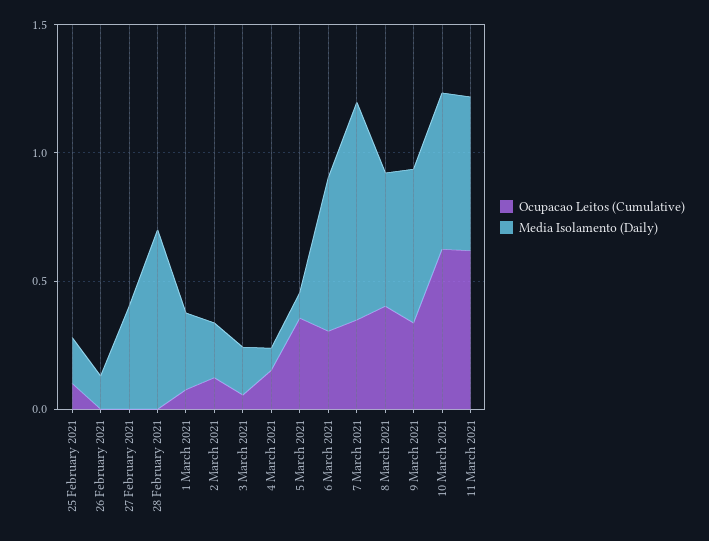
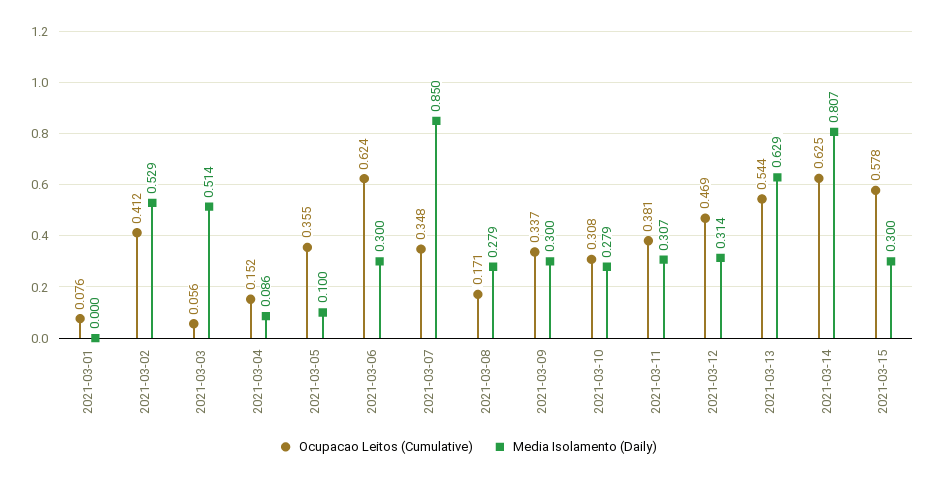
Ocupacao Leitos (Cumulative), 25 February 2021: 0.1 -> none
Media Isolamento (Daily), 25 February 2021: 0.2 -> none
Ocupacao Leitos (Cumulative), 26 February 2021: 0 -> none
Media Isolamento (Daily), 26 February 2021: 0.1 -> none
Ocupacao Leitos (Cumulative), 27 February 2021: 0 -> none
Media Isolamento (Daily), 27 February 2021: 0.4 -> none
Ocupacao Leitos (Cumulative), 28 February 2021: 0 -> none
Media Isolamento (Daily), 28 February 2021: 0.7 -> none
Media Isolamento (Daily), 1 March 2021: 0.3 -> 0
Ocupacao Leitos (Cumulative), 2 March 2021: 0.1 -> 0.412
Media Isolamento (Daily), 2 March 2021: 0.2 -> 0.529
Media Isolamento (Daily), 3 March 2021: 0.2 -> 0.514
Ocupacao Leitos (Cumulative), 6 March 2021: 0.3 -> 0.624
Media Isolamento (Daily), 6 March 2021: 0.6 -> 0.3
Ocupacao Leitos (Cumulative), 8 March 2021: 0.4 -> 0.171
Media Isolamento (Daily), 8 March 2021: 0.5 -> 0.279
Media Isolamento (Daily), 9 March 2021: 0.6 -> 0.3
Ocupacao Leitos (Cumulative), 10 March 2021: 0.6 -> 0.308
Media Isolamento (Daily), 10 March 2021: 0.6 -> 0.279
Ocupacao Leitos (Cumulative), 11 March 2021: 0.6 -> 0.381
Media Isolamento (Daily), 11 March 2021: 0.6 -> 0.307
Ocupacao Leitos (Cumulative), 2021-03-12: none -> 0.469
Media Isolamento (Daily), 2021-03-12: none -> 0.314
Ocupacao Leitos (Cumulative), 2021-03-13: none -> 0.544
Media Isolamento (Daily), 2021-03-13: none -> 0.629
Ocupacao Leitos (Cumulative), 2021-03-14: none -> 0.625
Media Isolamento (Daily), 2021-03-14: none -> 0.807
Ocupacao Leitos (Cumulative), 2021-03-15: none -> 0.578
Media Isolamento (Daily), 2021-03-15: none -> 0.3

